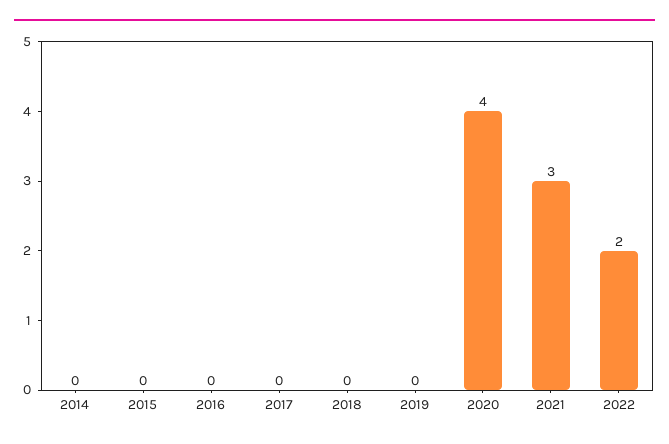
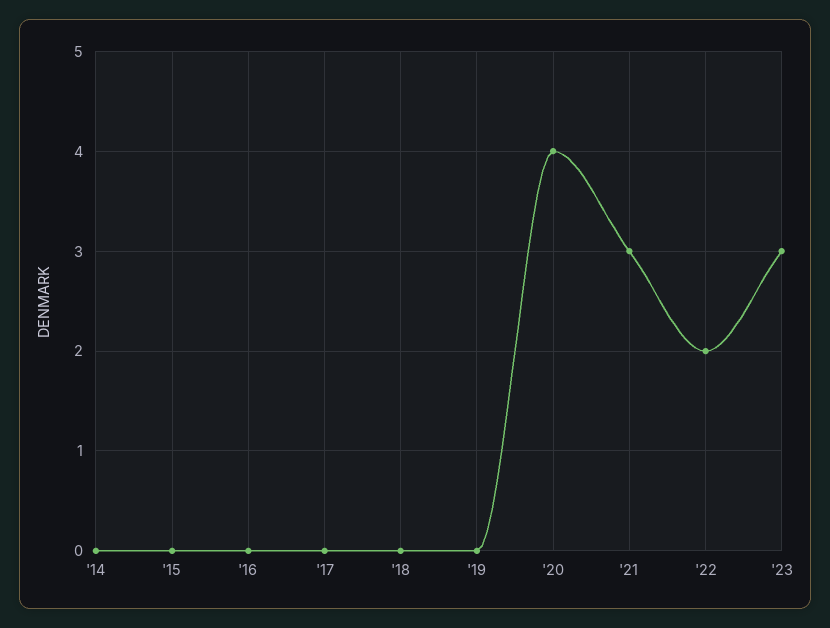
'23: none -> 3

